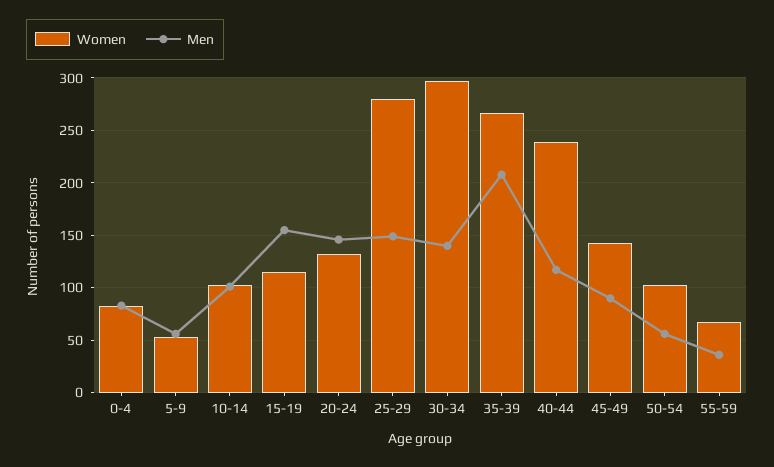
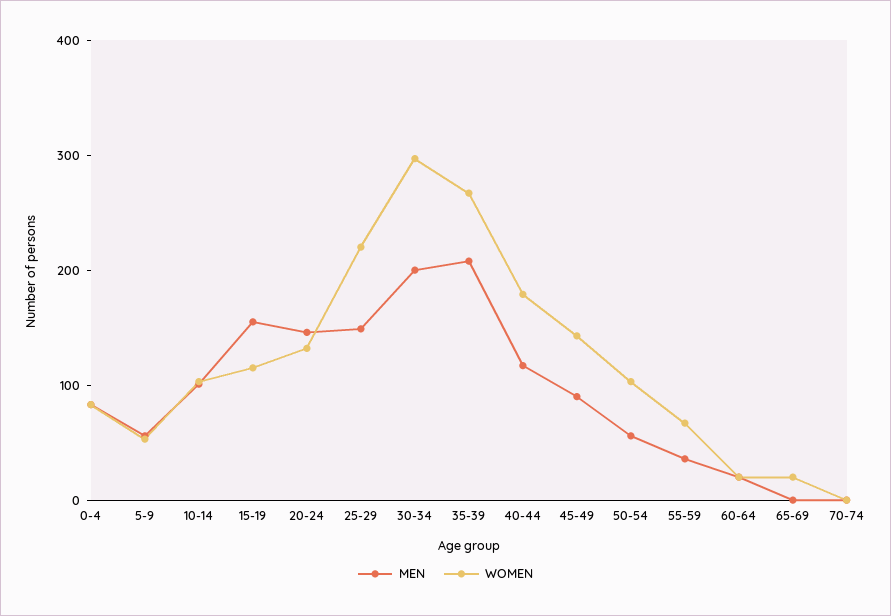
Women, 25-29: 280 -> 220
Men, 30-34: 140 -> 200
Women, 40-44: 240 -> 180
Men, 60-64: none -> 20
Women, 60-64: none -> 20
Men, 65-69: none -> 0
Women, 65-69: none -> 20
Men, 70-74: none -> 0
Women, 70-74: none -> 0

